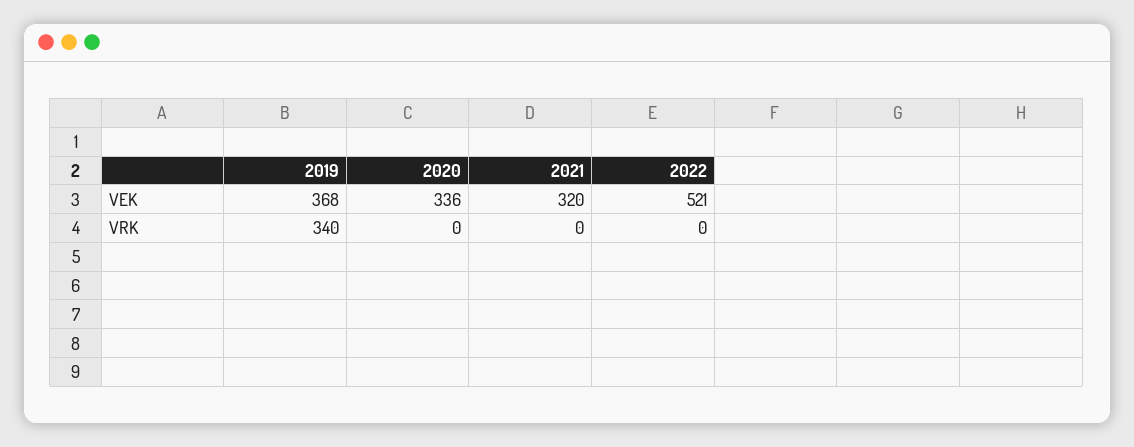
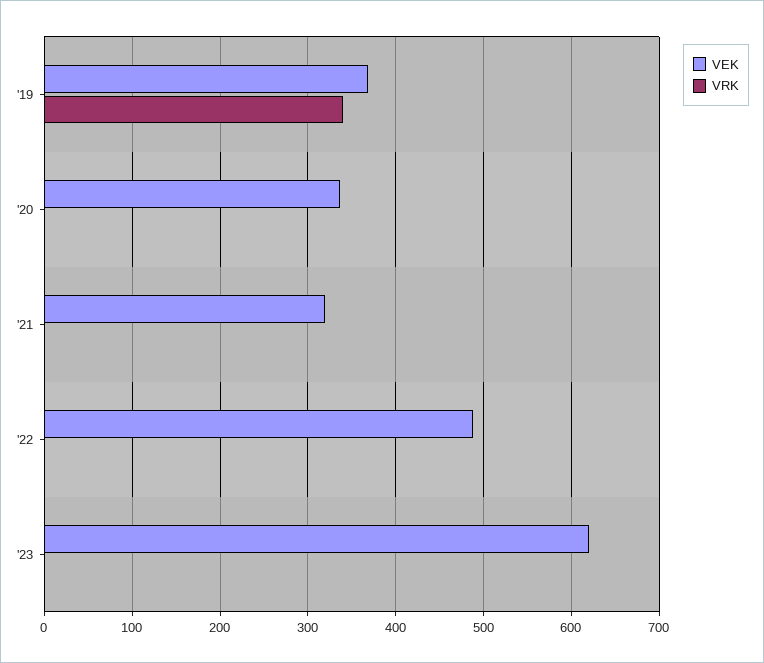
VEK, 2022: 521 -> 490
VEK, '23: none -> 620
VRK, '23: none -> 0

